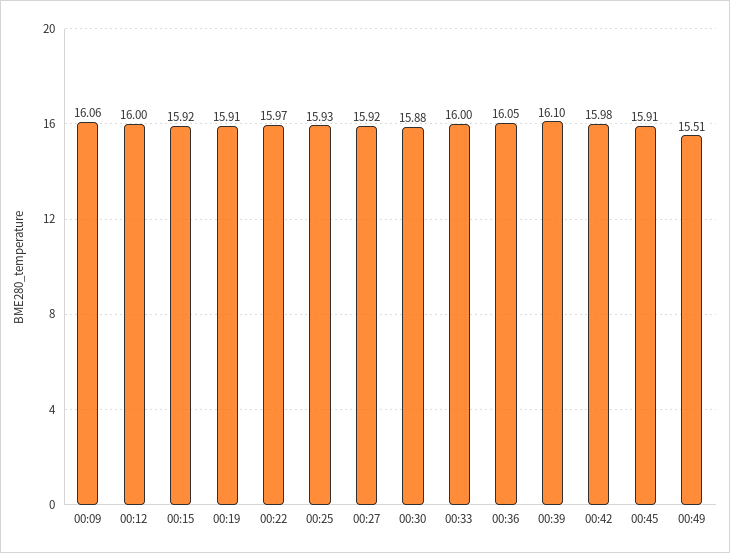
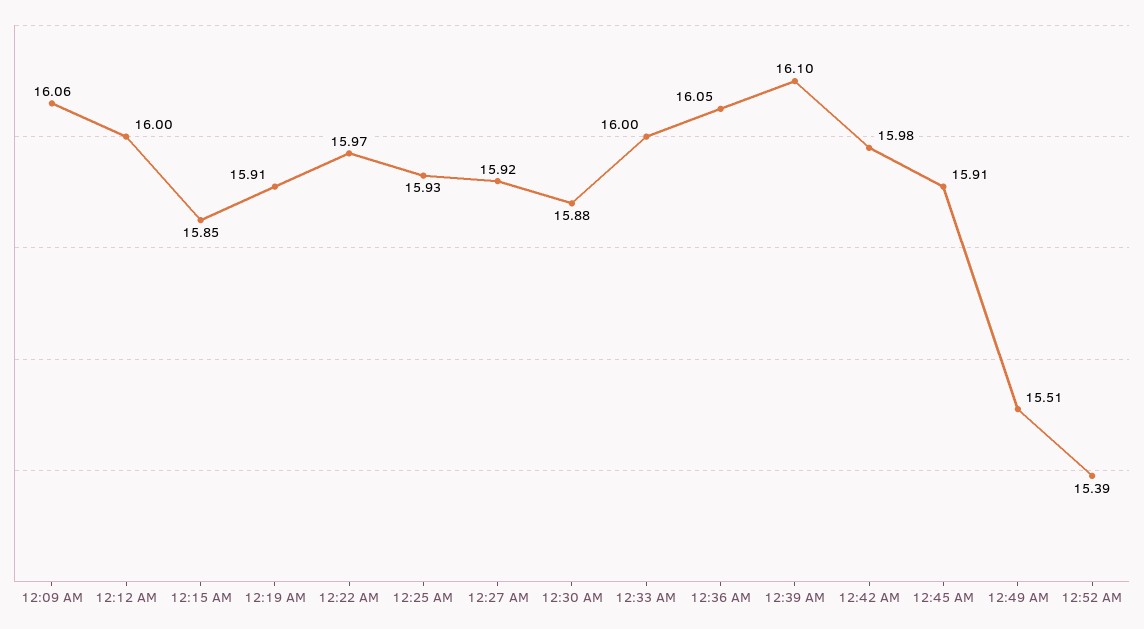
00:15: 15.92 -> 15.85
12:52 AM: none -> 15.39

